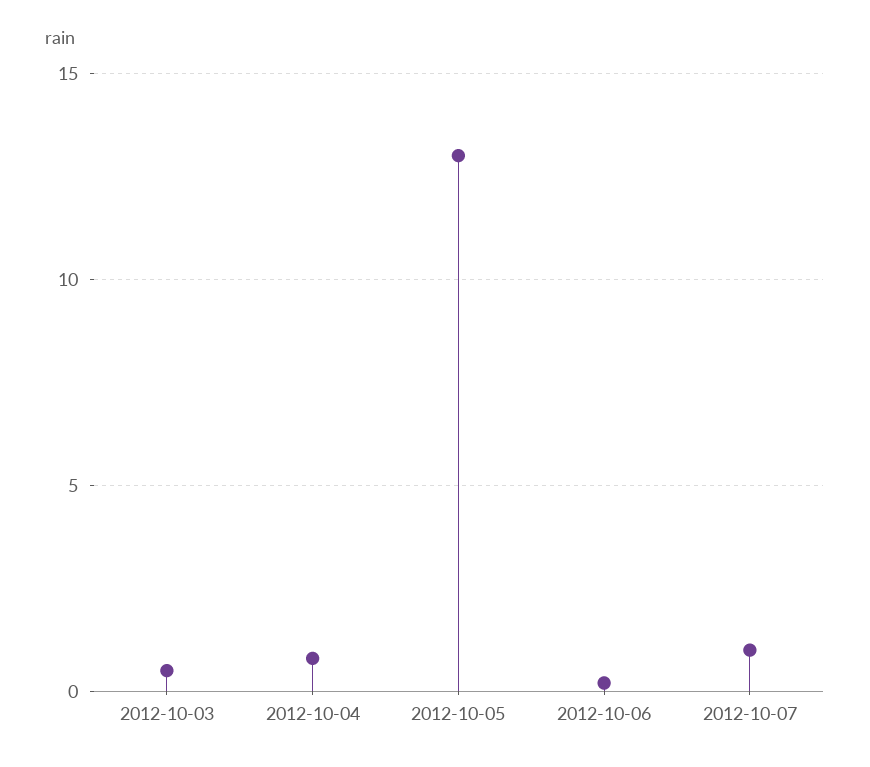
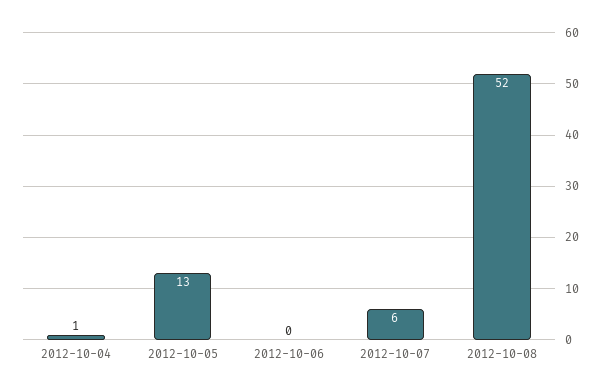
2012-10-03: 0.5 -> none
2012-10-07: 1 -> 6
2012-10-08: none -> 52

